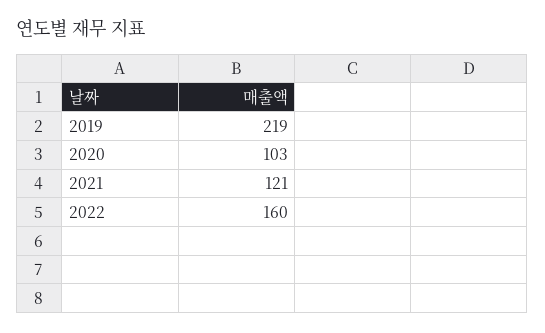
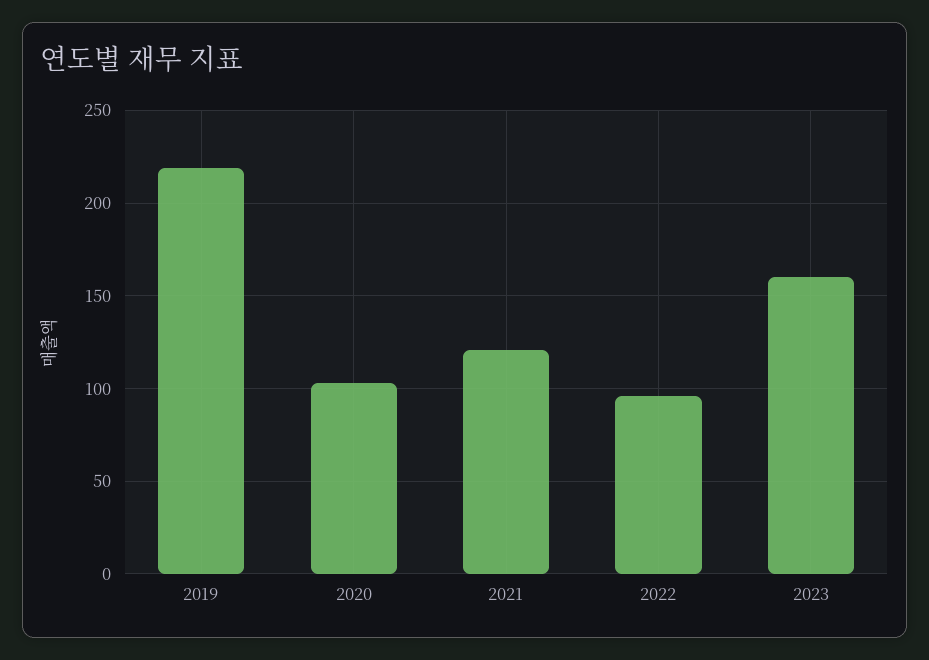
2022: 160 -> 95
2023: none -> 160

